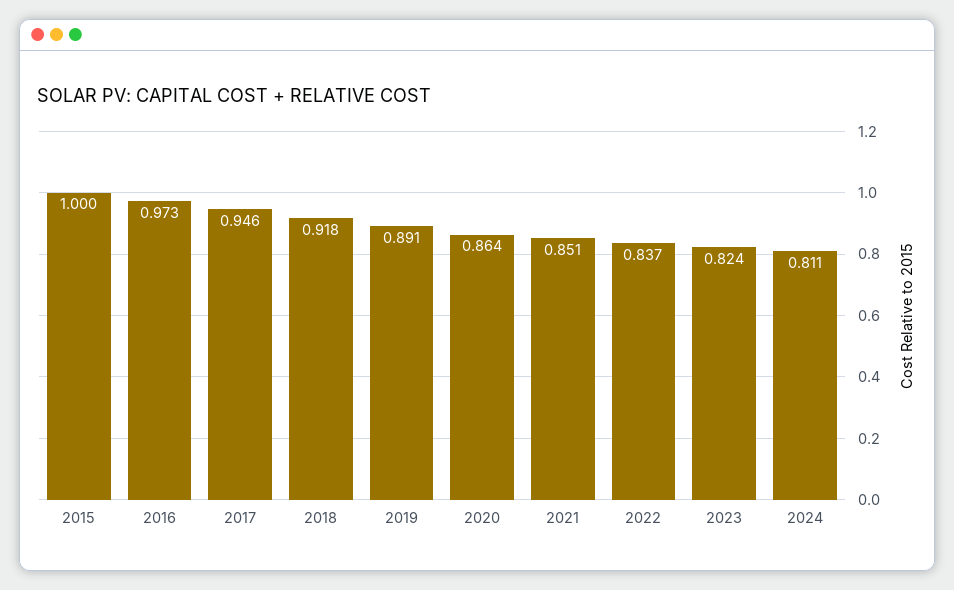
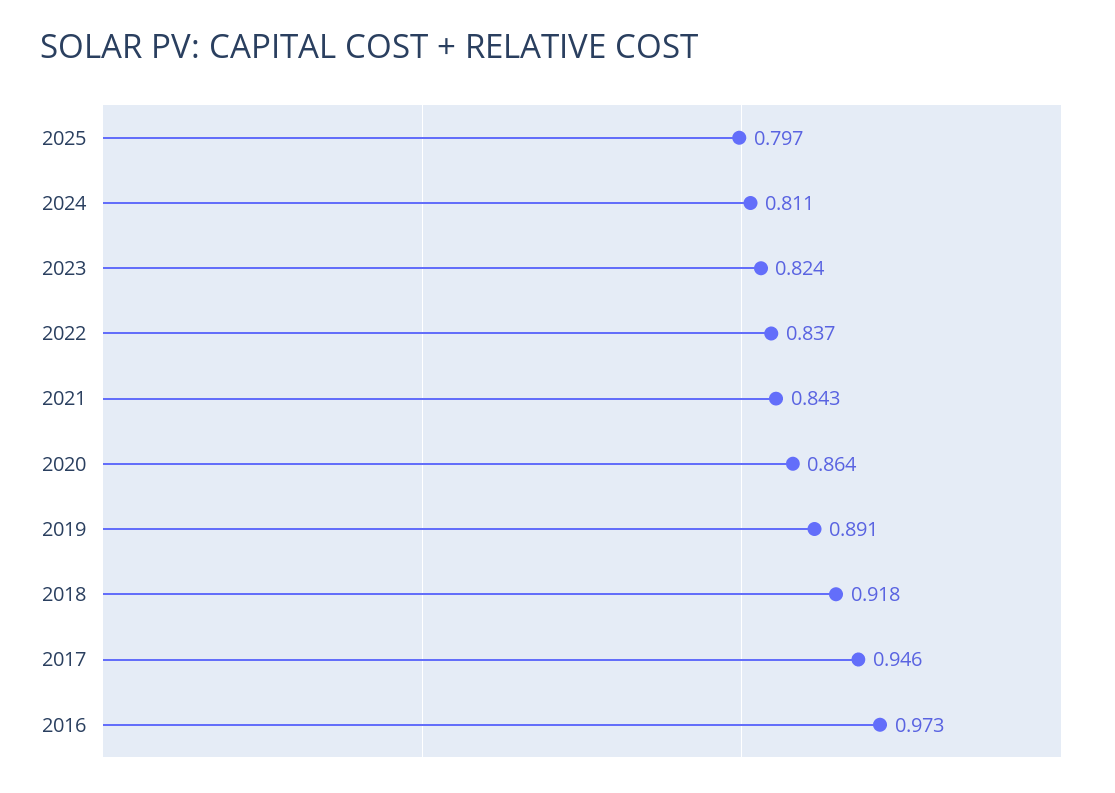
2015: 1 -> none
2021: 0.851 -> 0.843
2025: none -> 0.797

